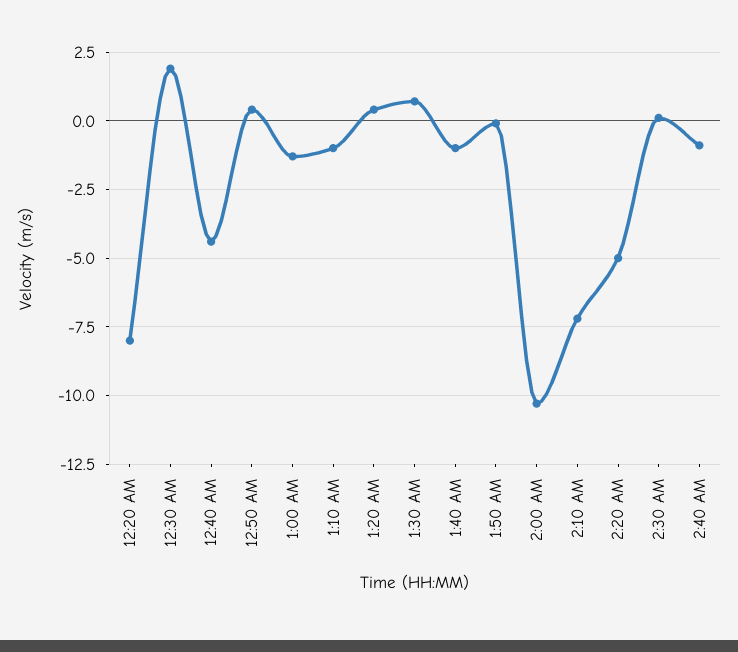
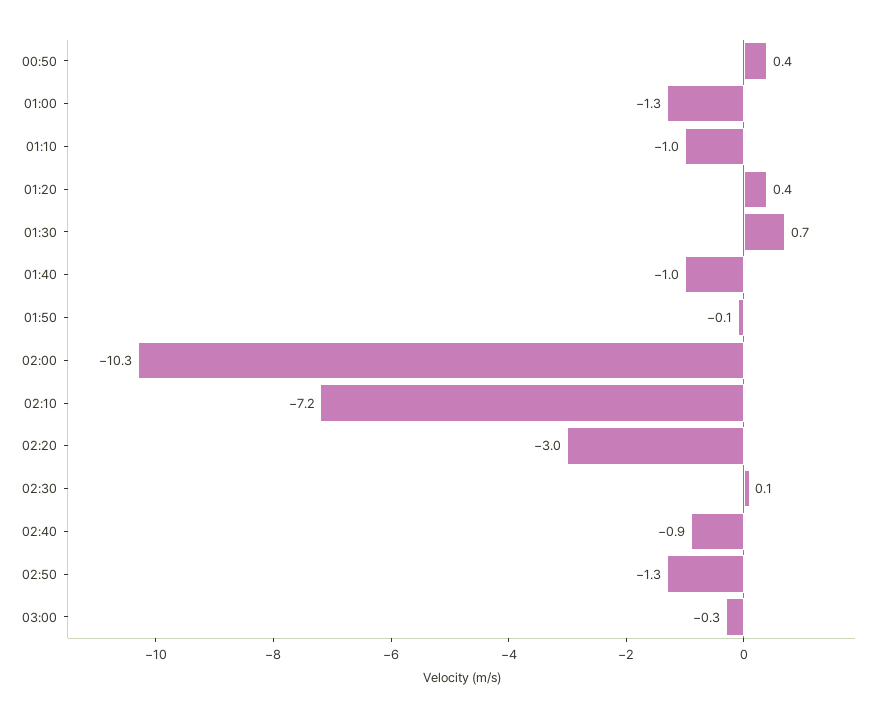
12:20 AM: -8 -> none
12:30 AM: 2 -> none
12:40 AM: -4.5 -> none
2:20 AM: -5 -> -3
02:50: none -> -1.3
03:00: none -> -0.3

